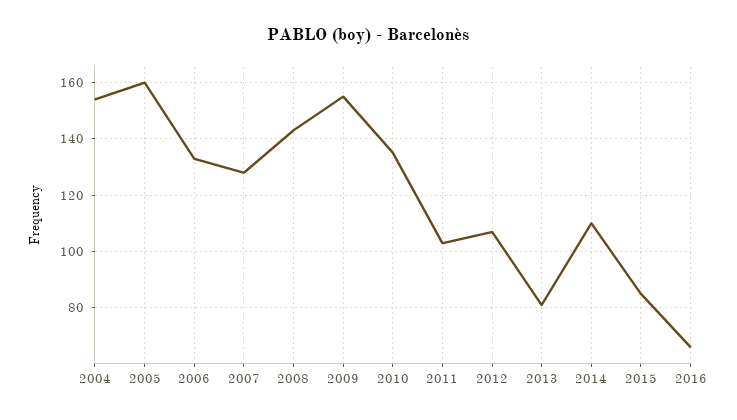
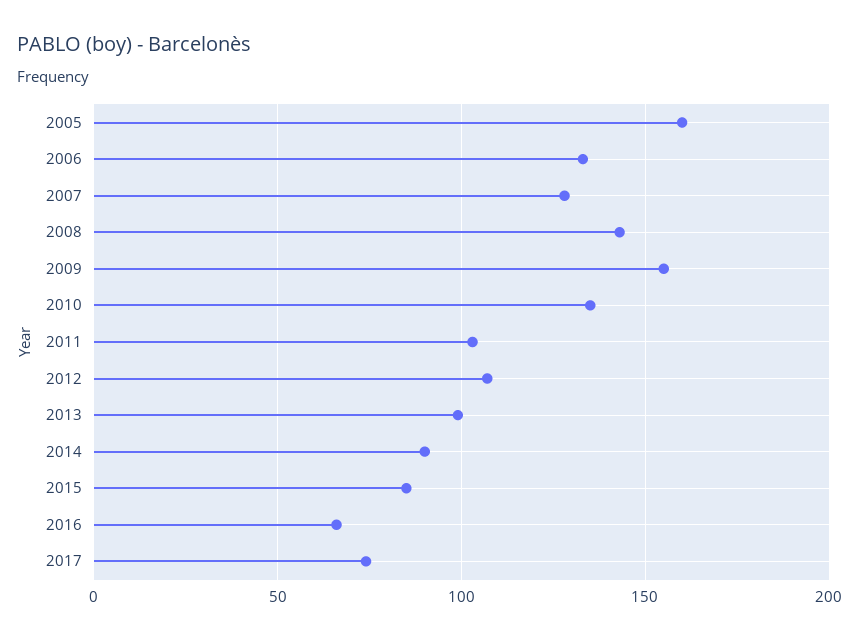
2004: 155 -> none
2013: 80 -> 100
2014: 110 -> 90
2017: none -> 75

